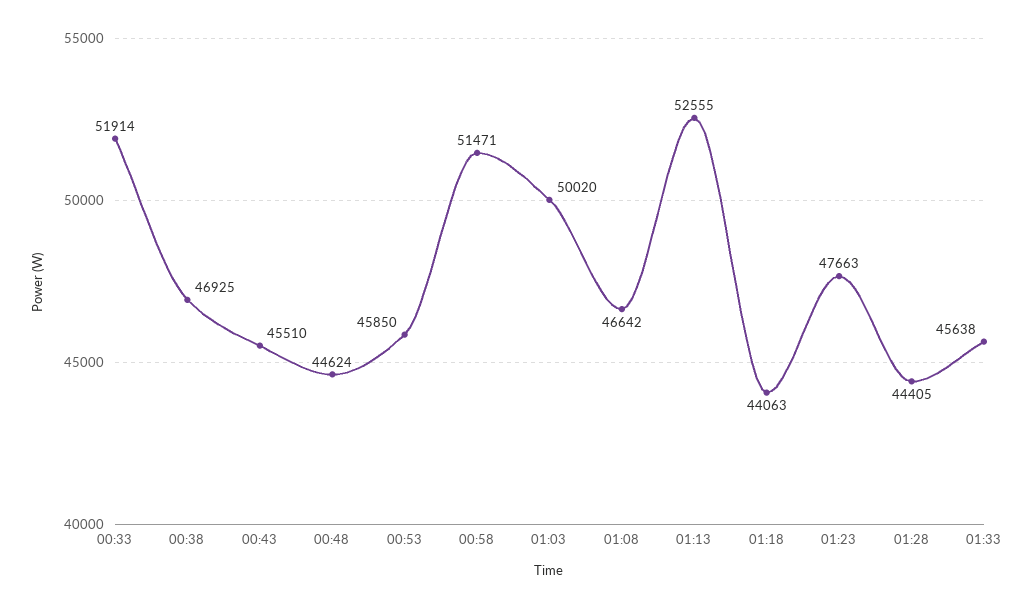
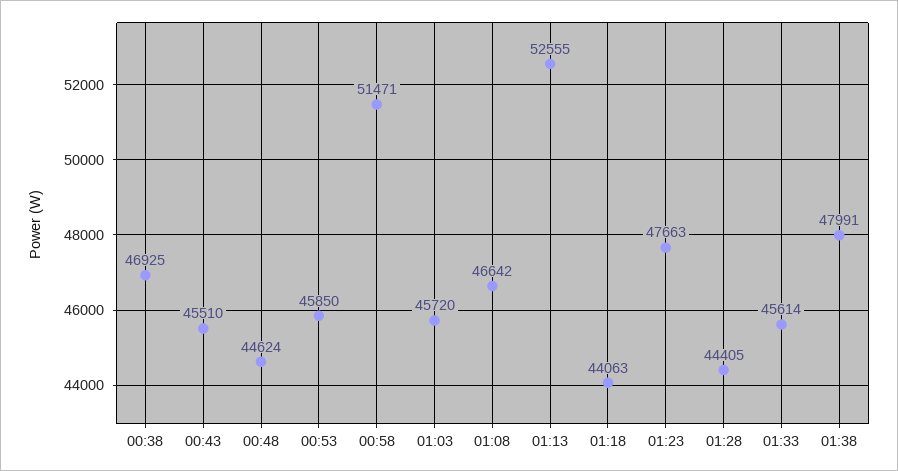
00:33: 51914 -> none
01:03: 50020 -> 45720
01:33: 45638 -> 45614
01:38: none -> 47991

